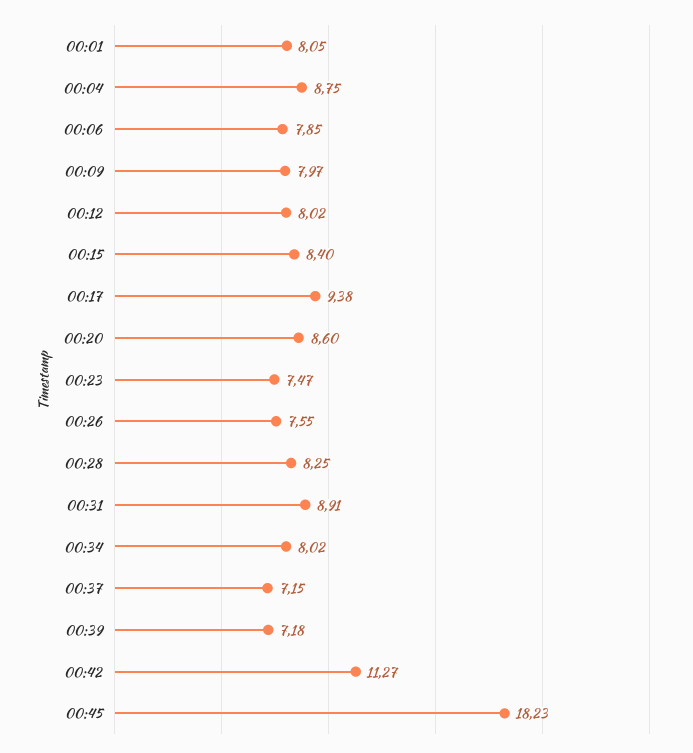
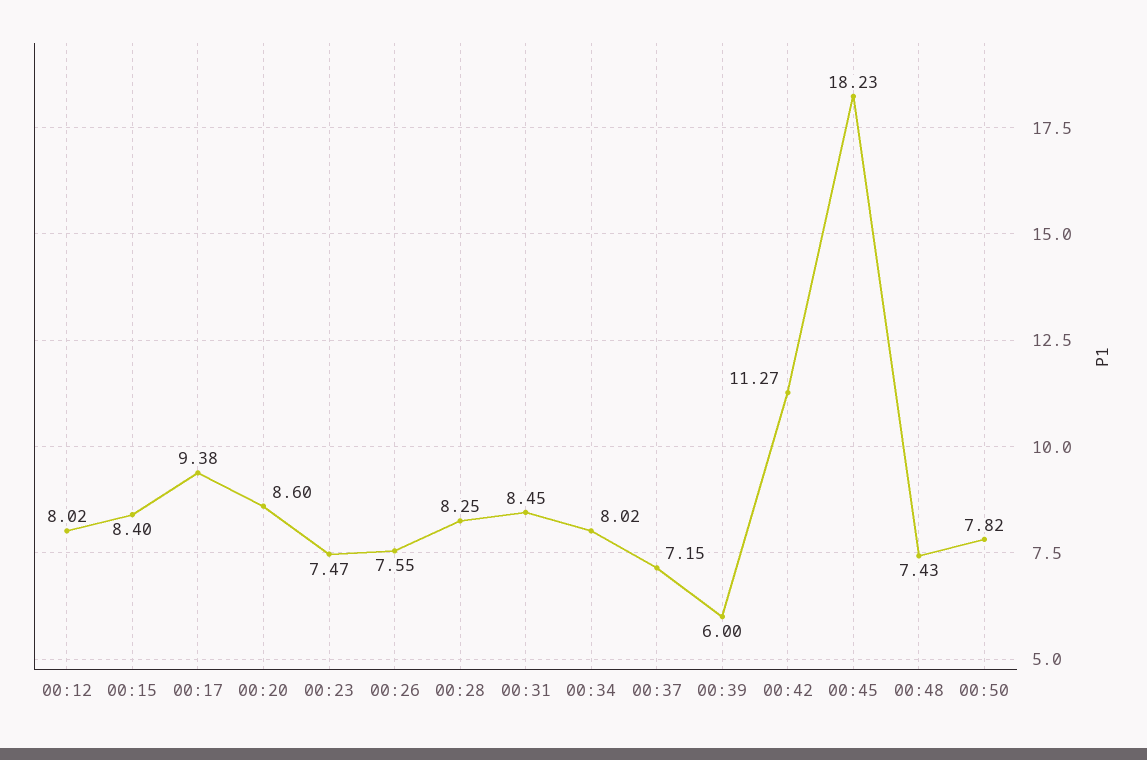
00:01: 8.05 -> none
00:04: 8.75 -> none
00:06: 7.85 -> none
00:09: 7.97 -> none
00:31: 8.91 -> 8.45
00:39: 7.18 -> 6
00:48: none -> 7.43
00:50: none -> 7.82

